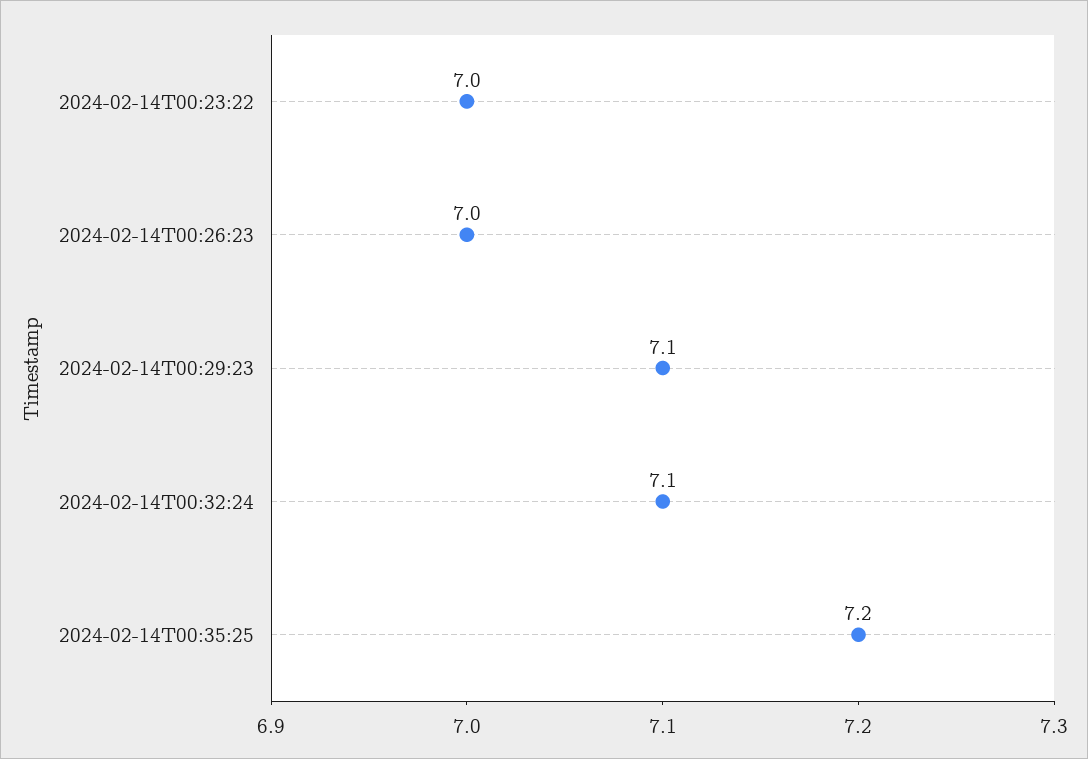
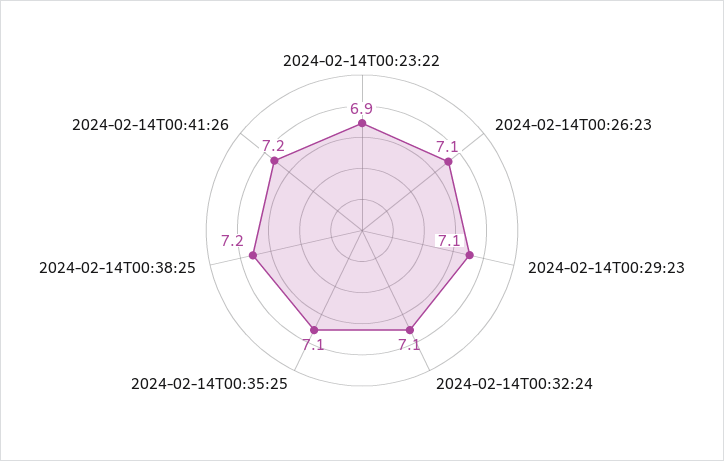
2024-02-14T00:23:22: 7 -> 6.9
2024-02-14T00:26:23: 7 -> 7.1
2024-02-14T00:35:25: 7.2 -> 7.1
2024-02-14T00:38:25: none -> 7.2
2024-02-14T00:41:26: none -> 7.2

